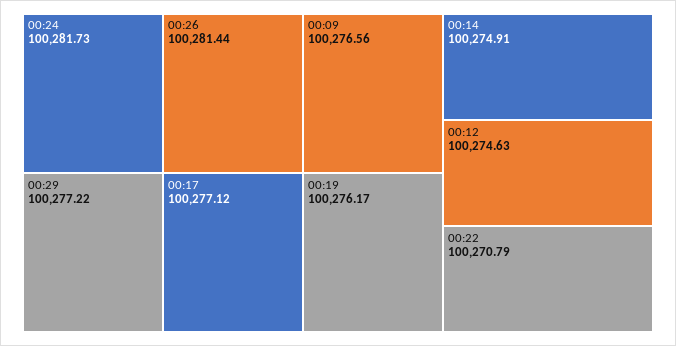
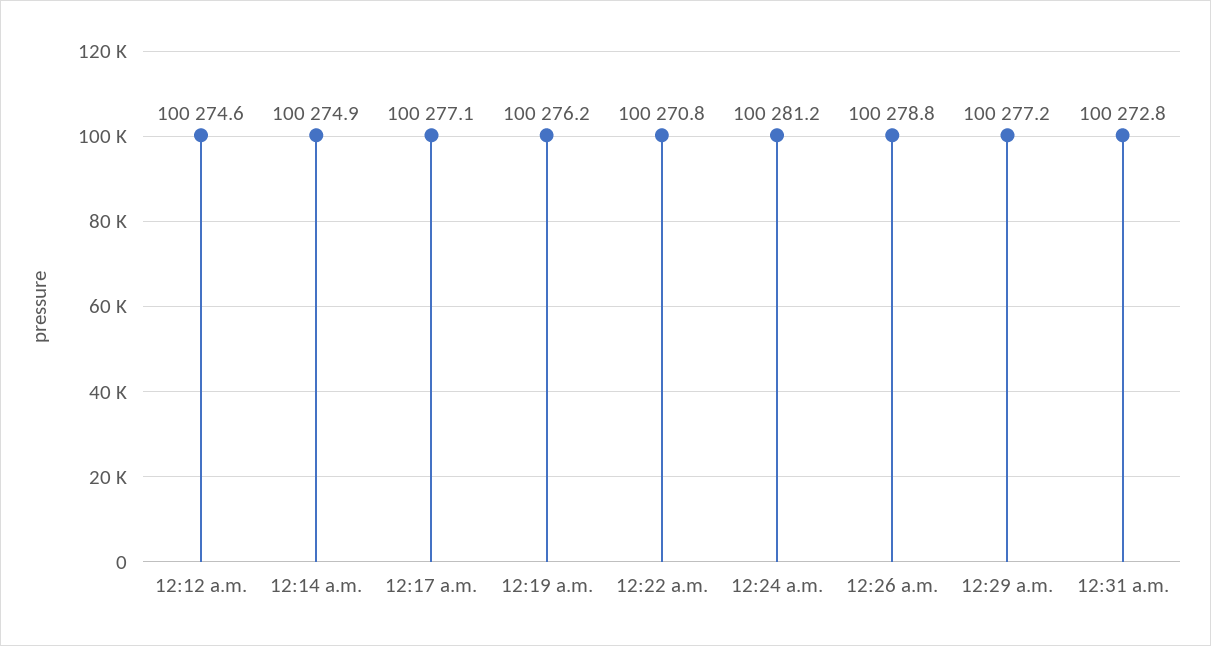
00:24: 100281.73 -> 100281.2
00:26: 100281.44 -> 100278.8
00:09: 100276.56 -> none
12:31 a.m.: none -> 100272.8

